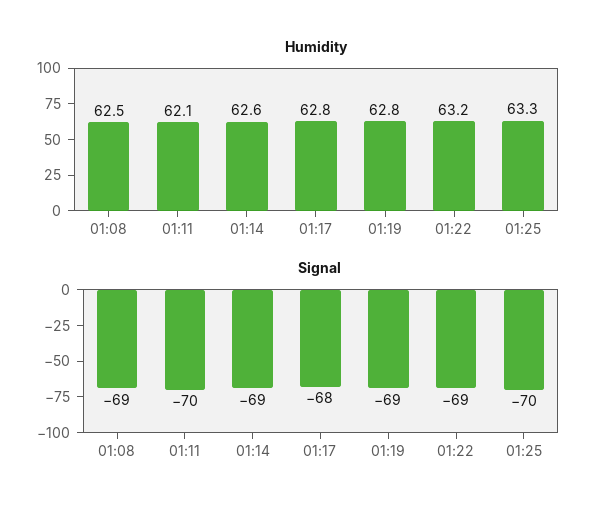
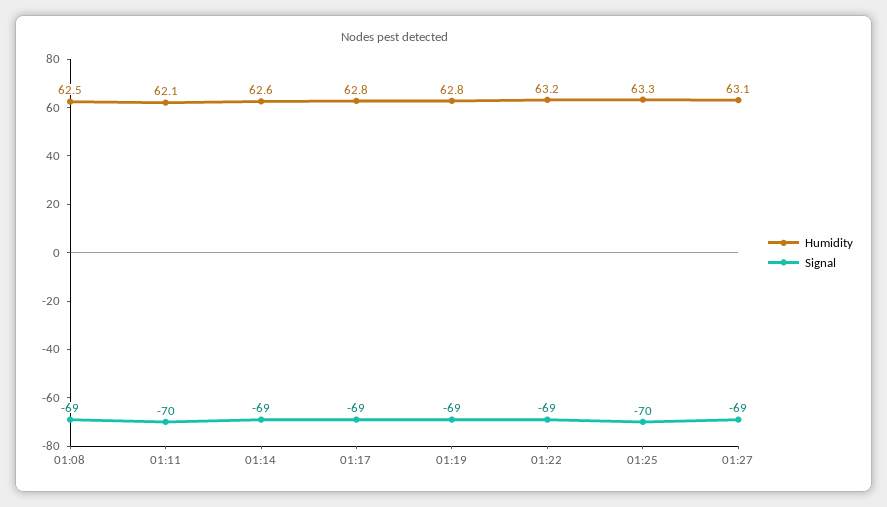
Signal, 01:17: -68 -> -69
Humidity, 01:27: none -> 63.1
Signal, 01:27: none -> -69

